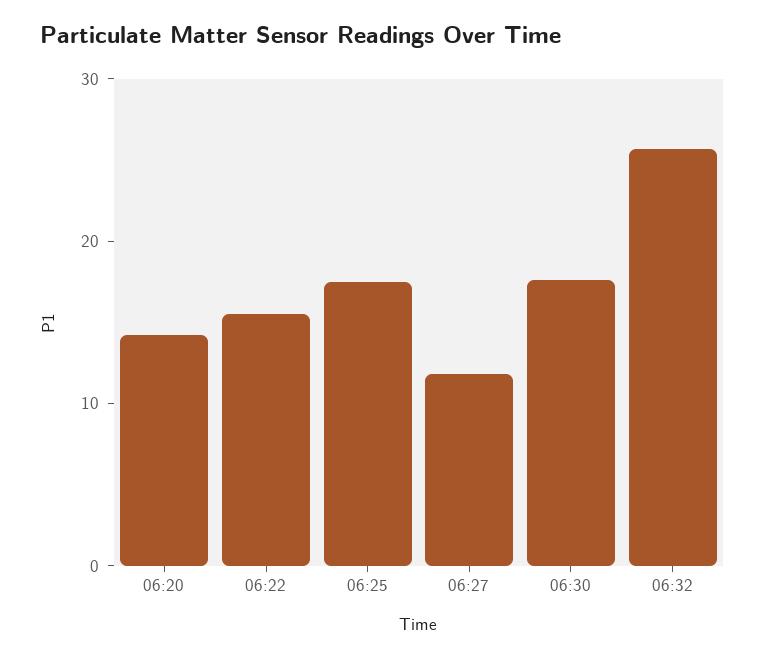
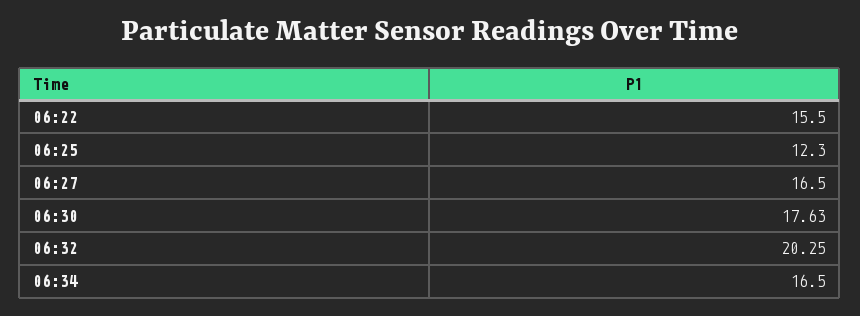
06:20: 14 -> none
06:25: 18 -> 12.3
06:27: 12 -> 16.5
06:32: 26 -> 20.25
06:34: none -> 16.5

